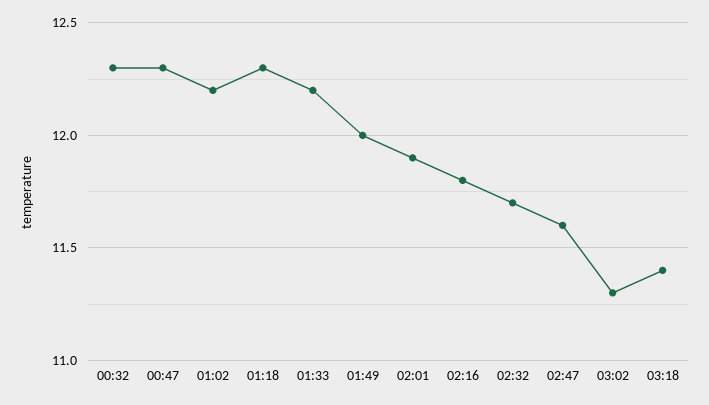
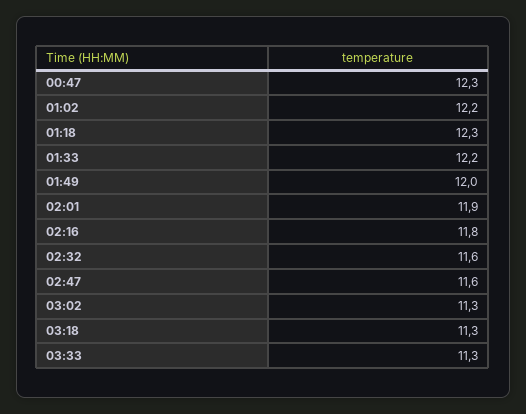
00:32: 12.3 -> none
02:32: 11.7 -> 11.6
03:18: 11.4 -> 11.3
03:33: none -> 11.3

